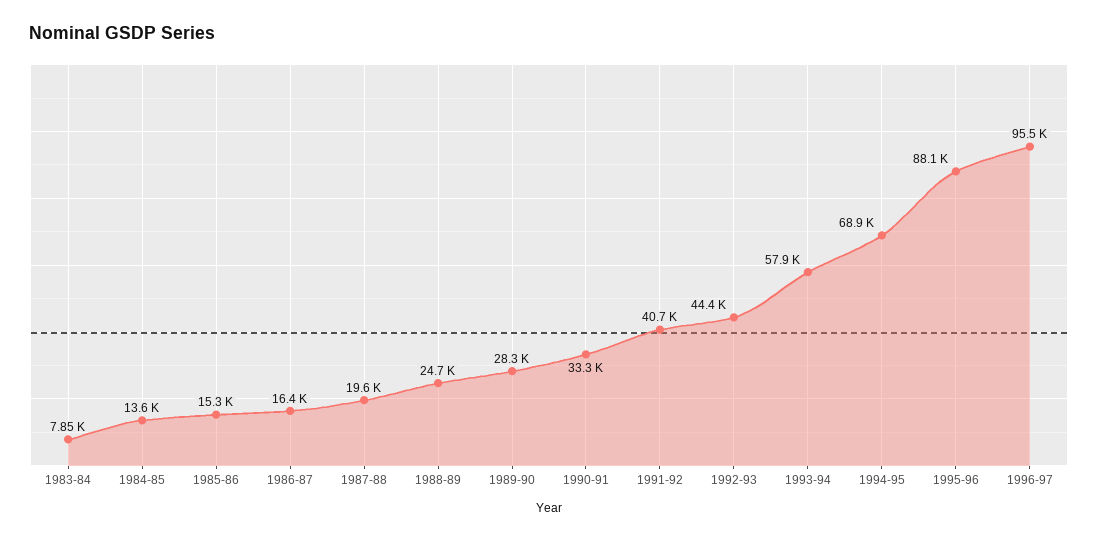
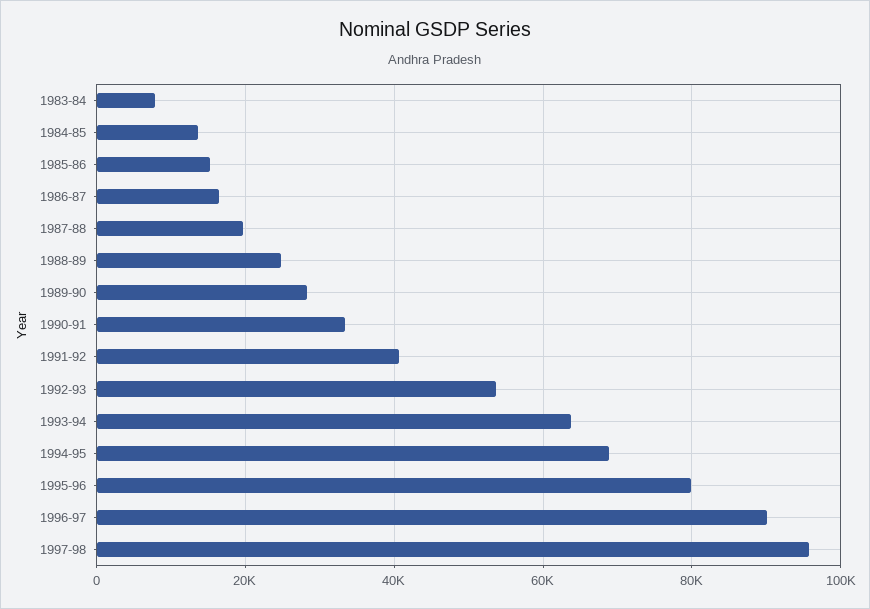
1992-93: 44400 -> 54000
1993-94: 57900 -> 64000
1995-96: 88100 -> 80000
1996-97: 95500 -> 90000
1997-98: none -> 96000

